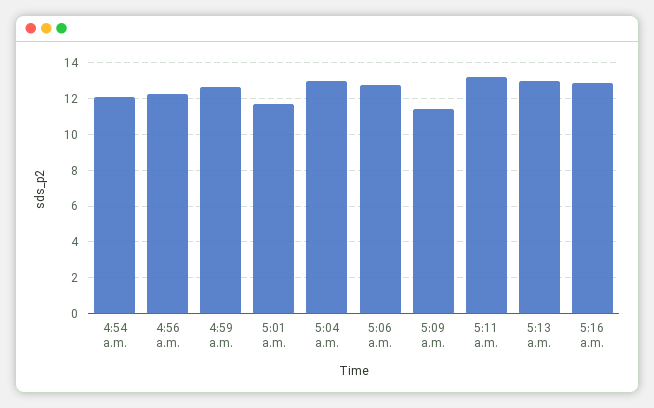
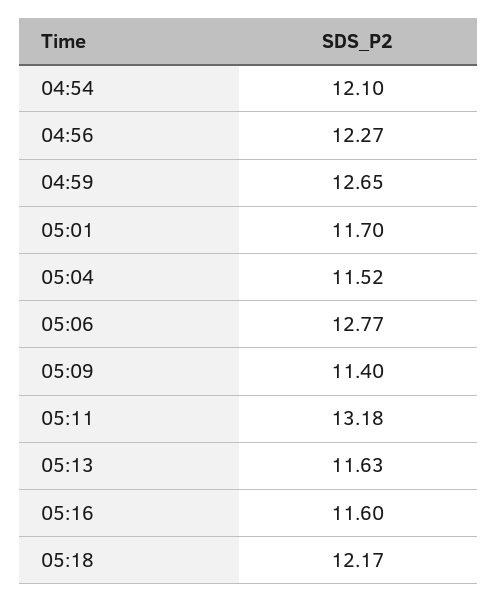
5:04 a.m.: 13 -> 11.52
5:13 a.m.: 13 -> 11.63
5:16 a.m.: 13 -> 11.6
05:18: none -> 12.17

